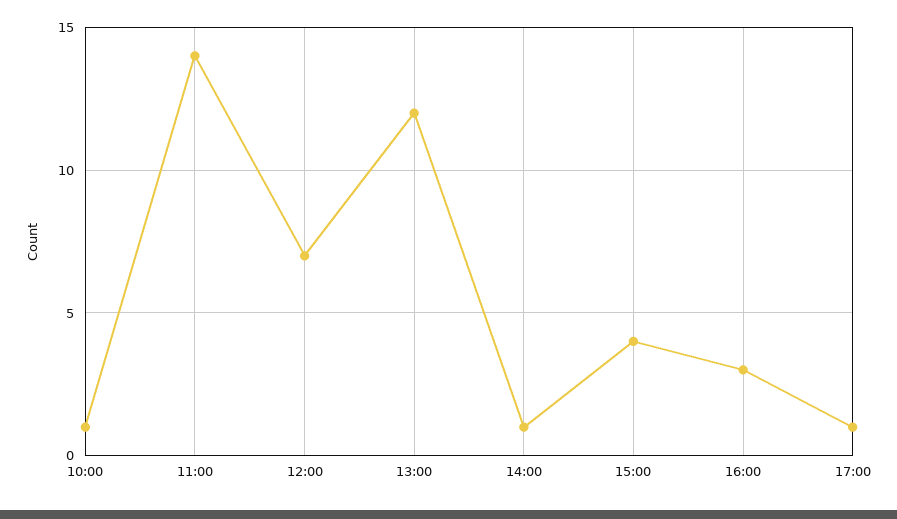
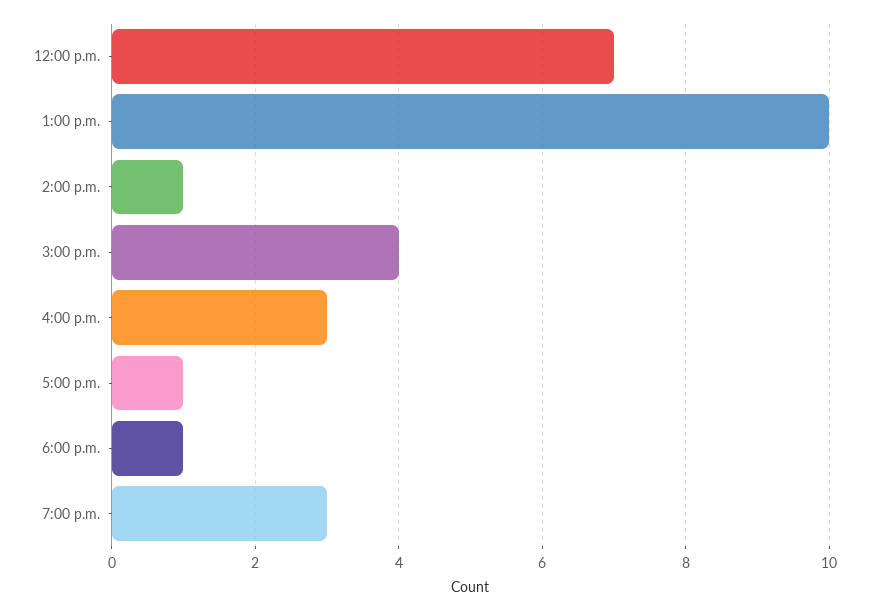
10:00: 1 -> none
11:00: 14 -> none
13:00: 12 -> 10
6:00 p.m.: none -> 1
7:00 p.m.: none -> 3

